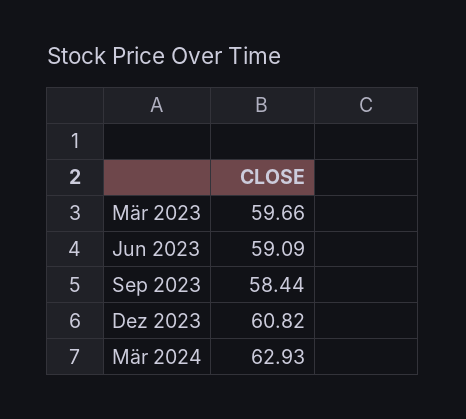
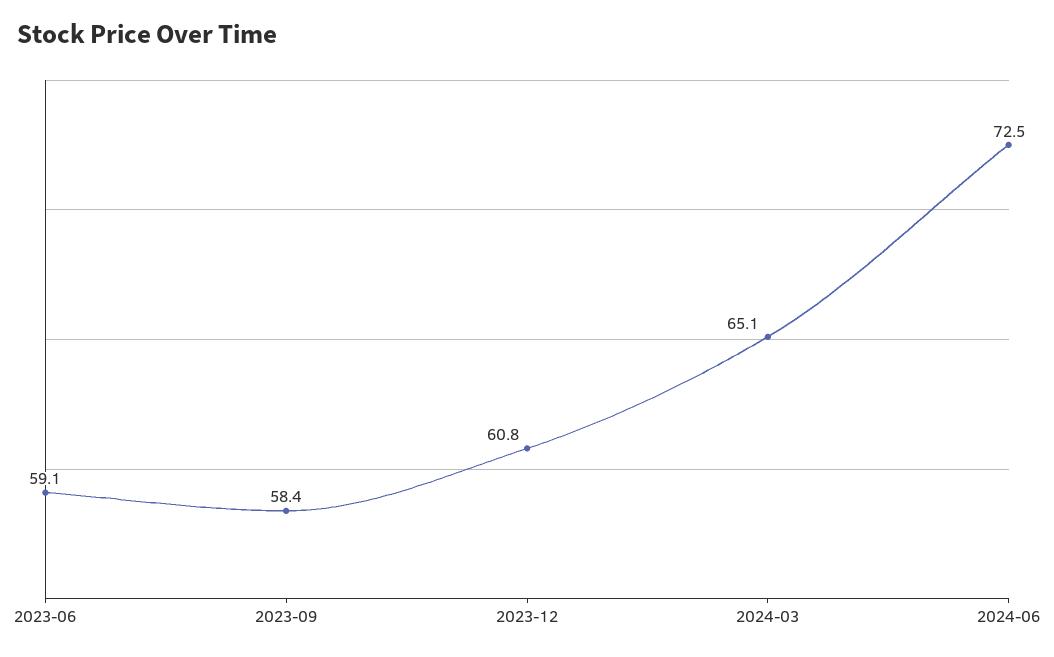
Mär 2023: 59.66 -> none
Mär 2024: 62.93 -> 65.1
2024-06: none -> 72.5

